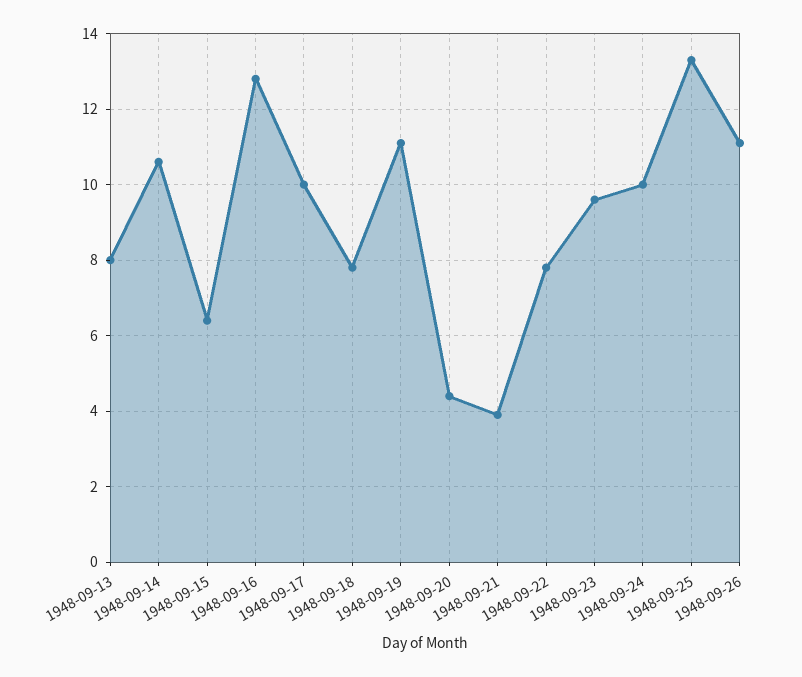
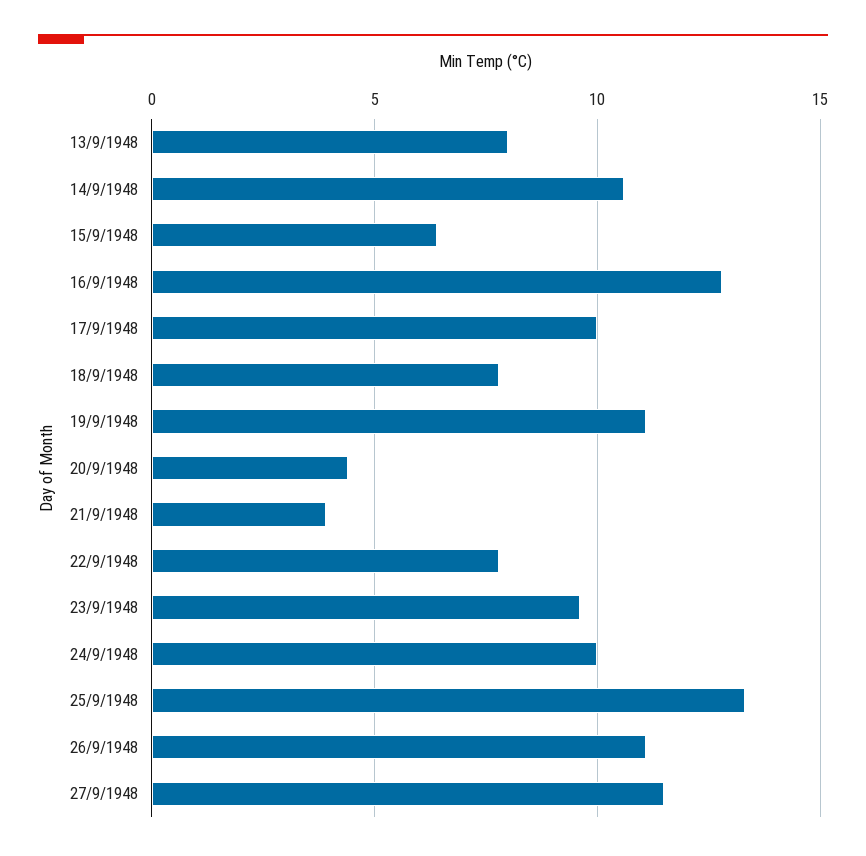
27/9/1948: none -> 11.5

